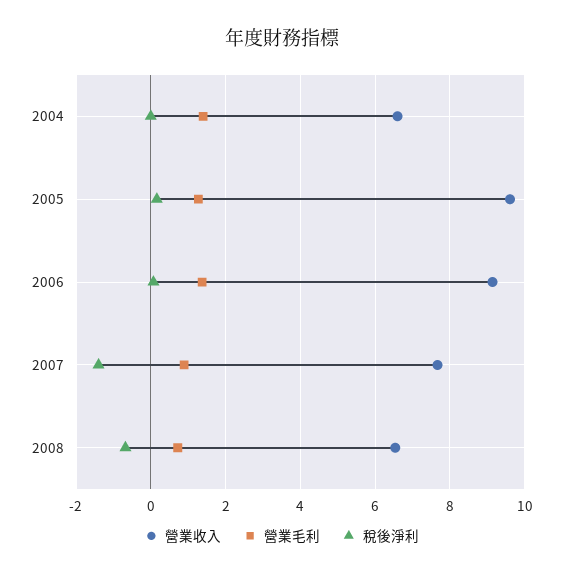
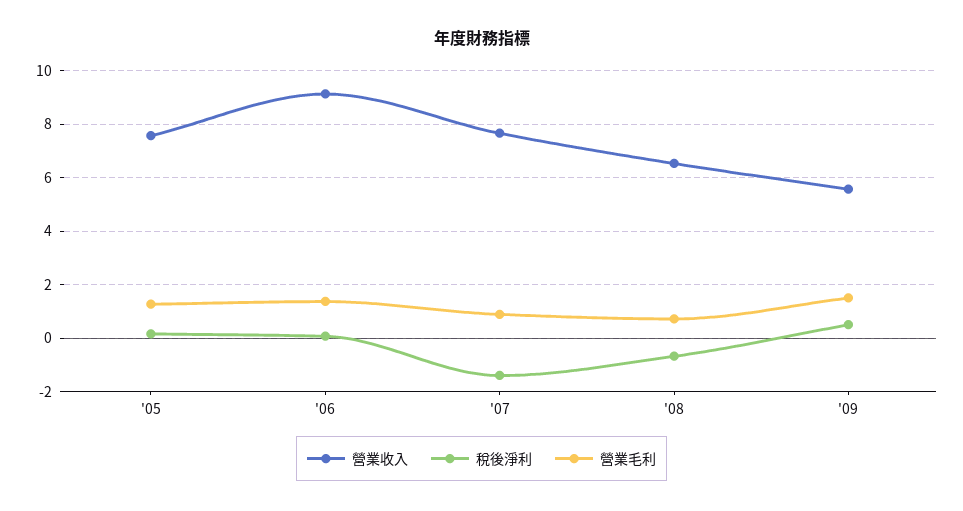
營業收入, 2004: 6.6 -> none
營業毛利, 2004: 1.4 -> none
稅後淨利, 2004: 0 -> none
營業收入, 2005: 9.6 -> 7.5
營業收入, '09: none -> 5.5
稅後淨利, '09: none -> 0.5
營業毛利, '09: none -> 1.5

